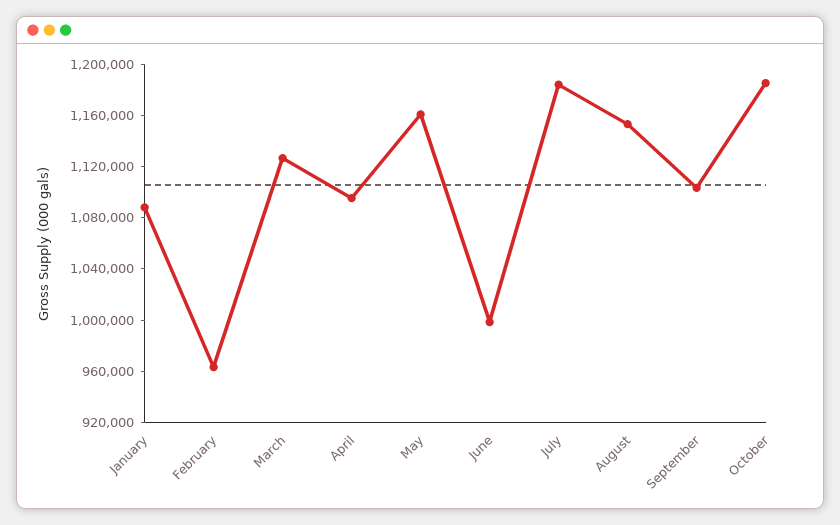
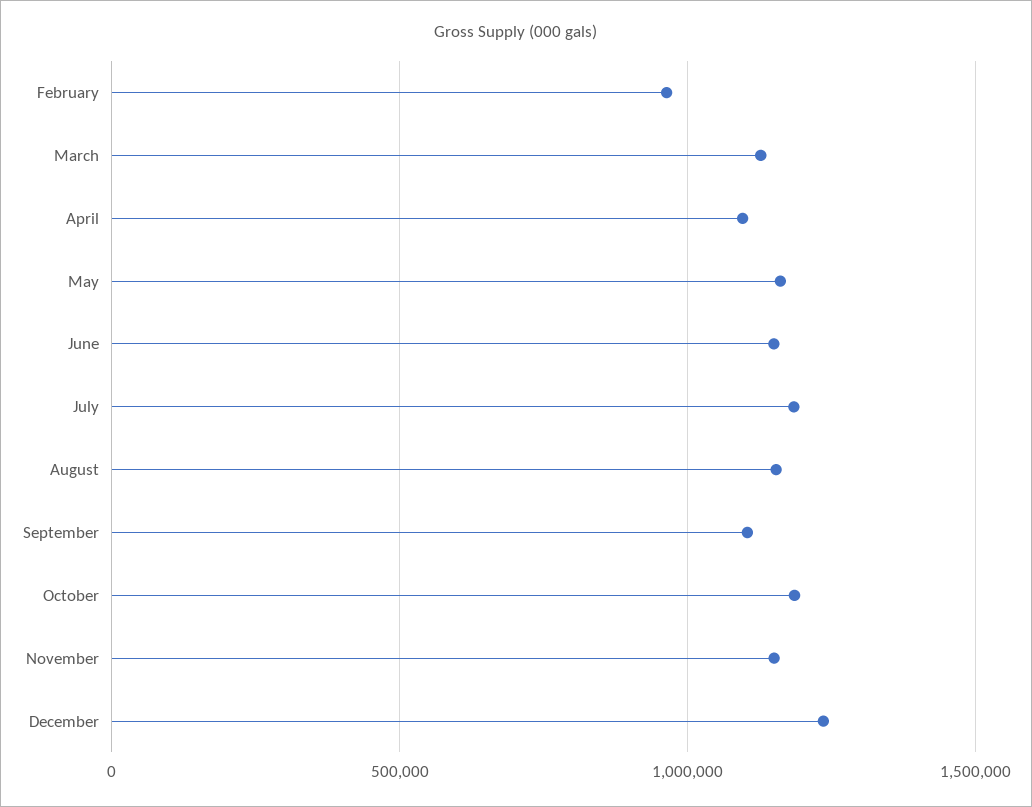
January: 1090000 -> none
June: 1000000 -> 1150000
November: none -> 1150000
December: none -> 1250000

